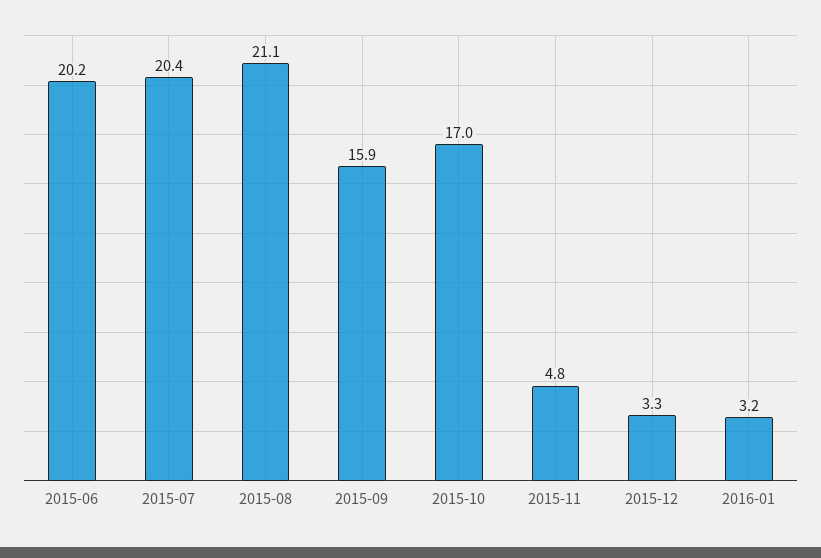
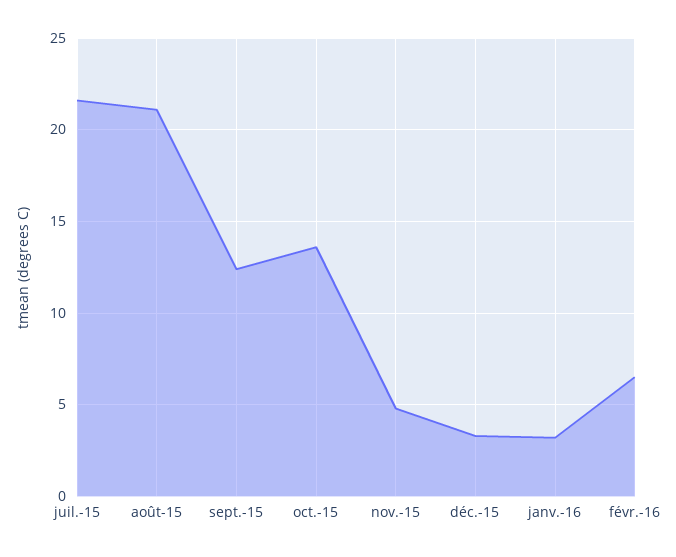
2015-06: 20.2 -> none
2015-07: 20.4 -> 21.5
2015-09: 15.9 -> 12.5
2015-10: 17 -> 13.5
févr.-16: none -> 6.5

